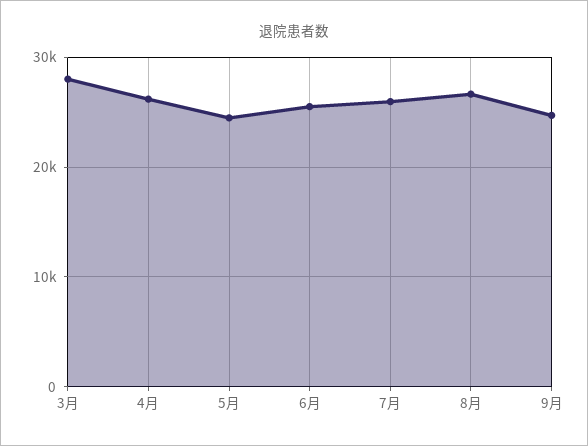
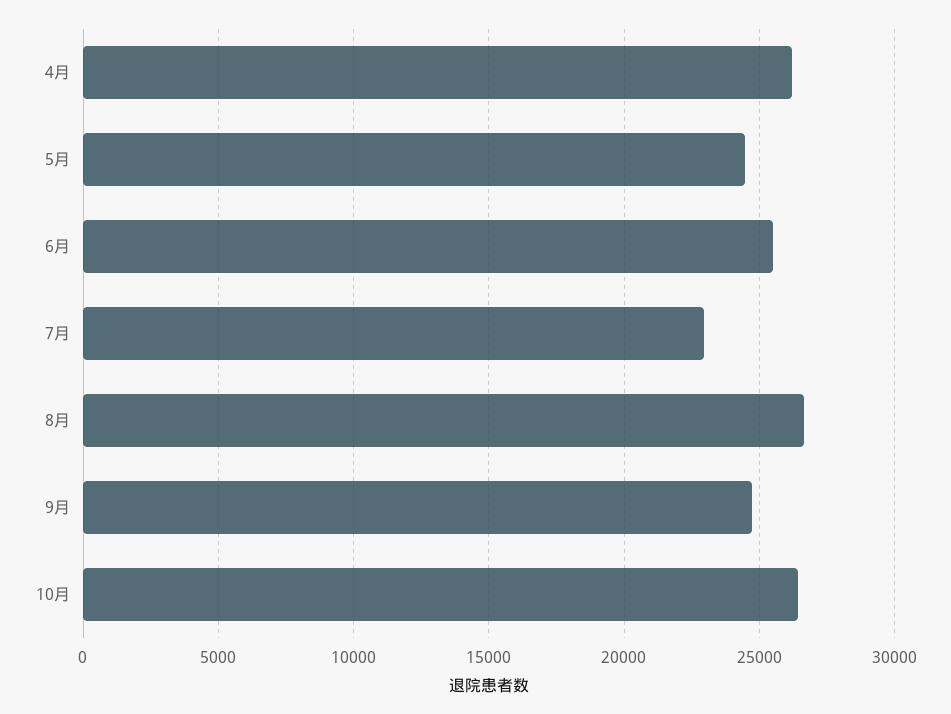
3月: 28000 -> none
7月: 26000 -> 23000
10月: none -> 26500

